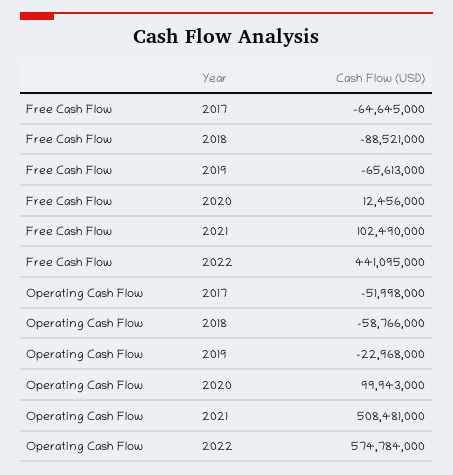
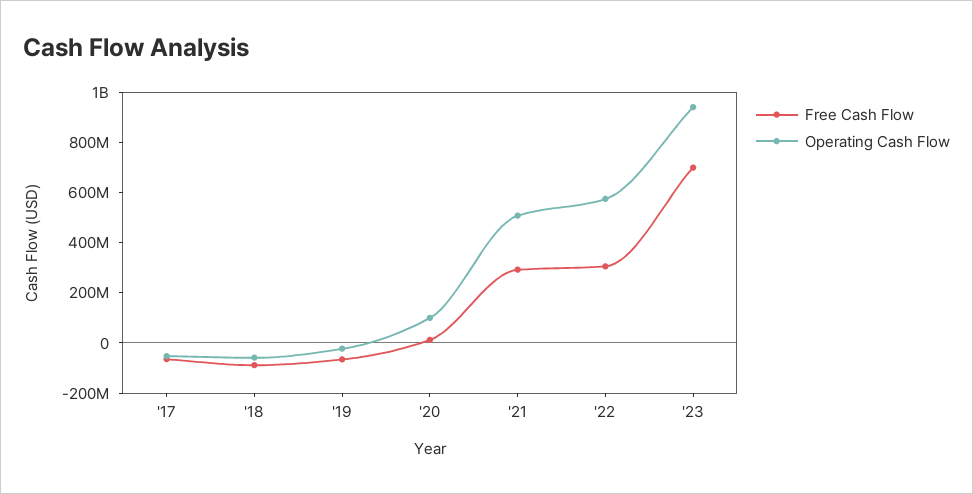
Free Cash Flow, 2021: 102490000 -> 300000000
Free Cash Flow, 2022: 441095000 -> 300000000
Free Cash Flow, '23: none -> 700000000
Operating Cash Flow, '23: none -> 950000000

